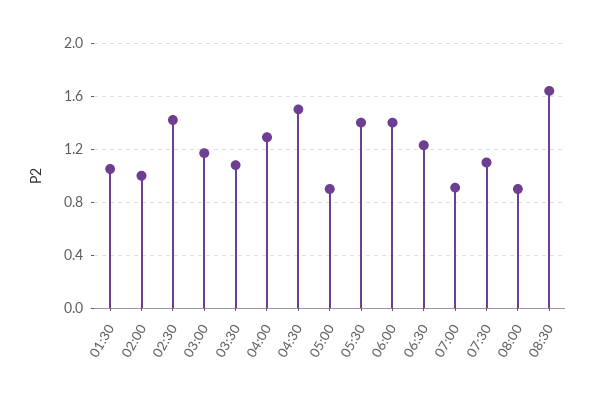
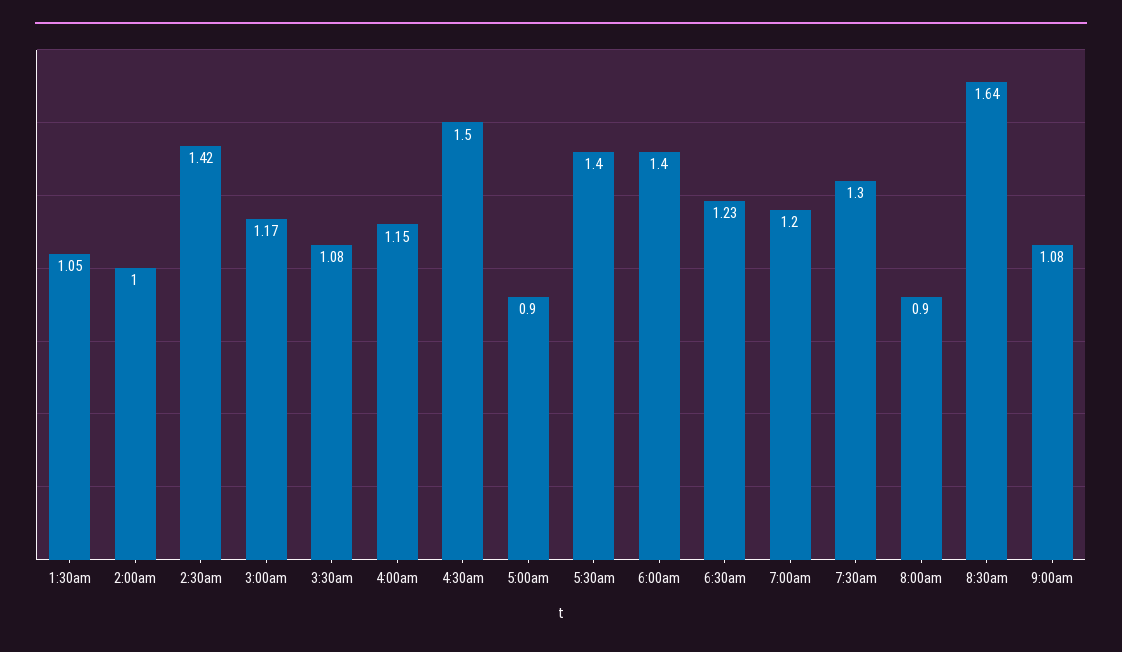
04:00: 1.3 -> 1.15
07:00: 0.9 -> 1.2
07:30: 1.1 -> 1.3
9:00am: none -> 1.08

